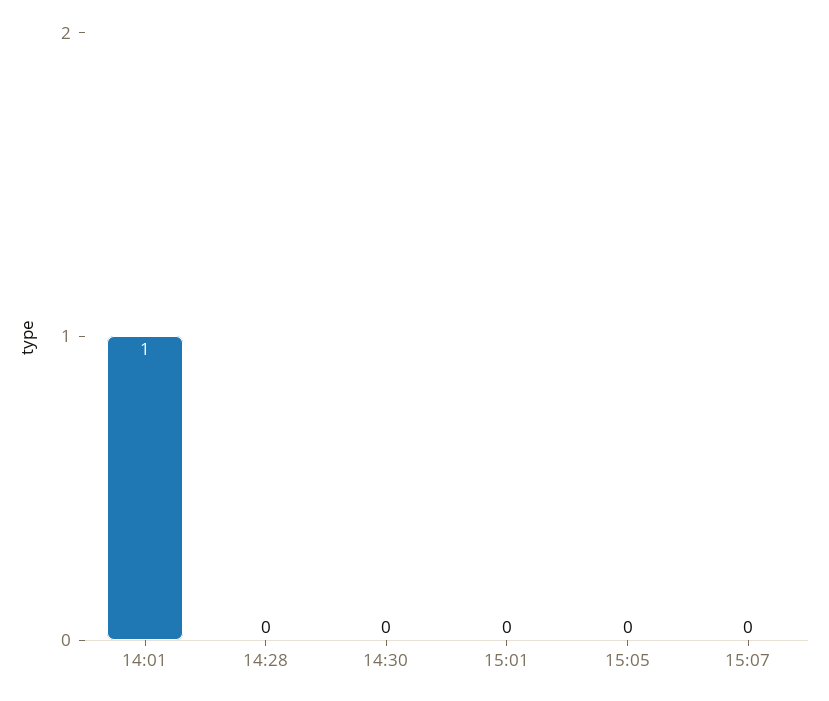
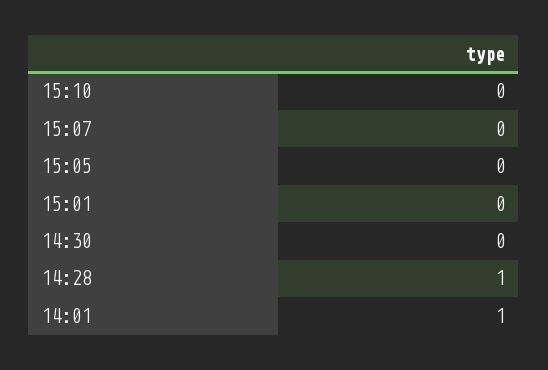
14:28: 0 -> 1
15:10: none -> 0

